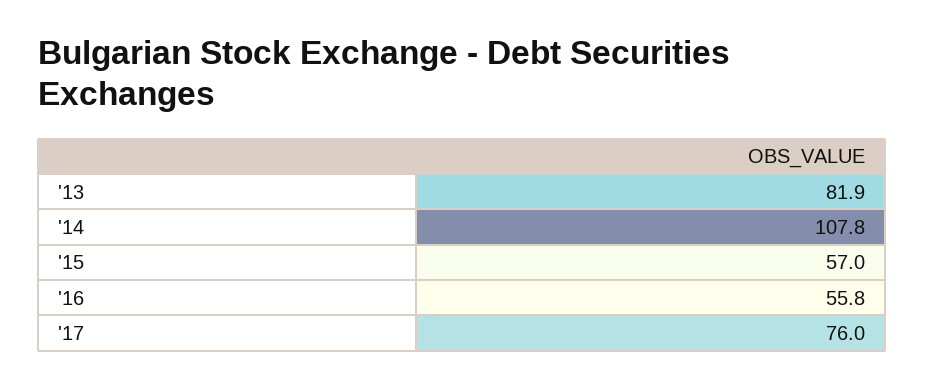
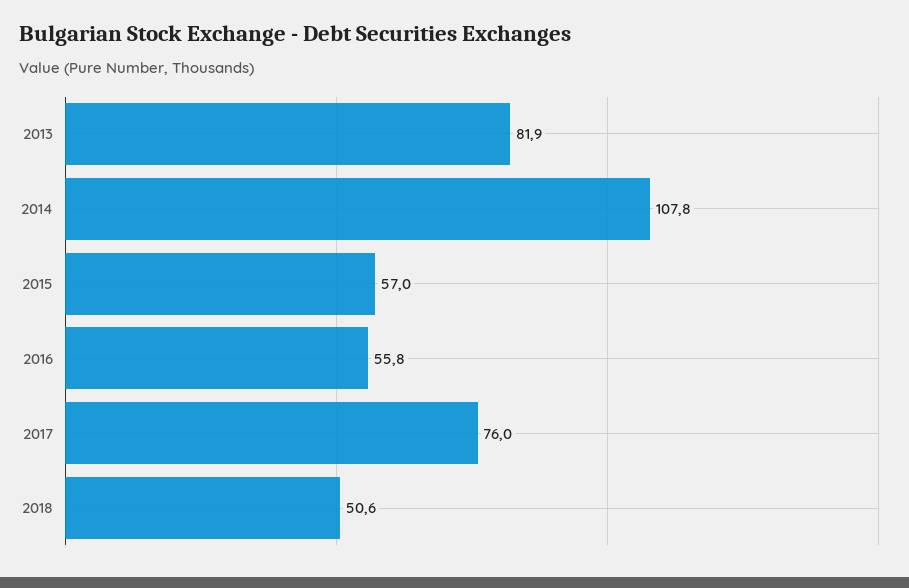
2018: none -> 50.6

